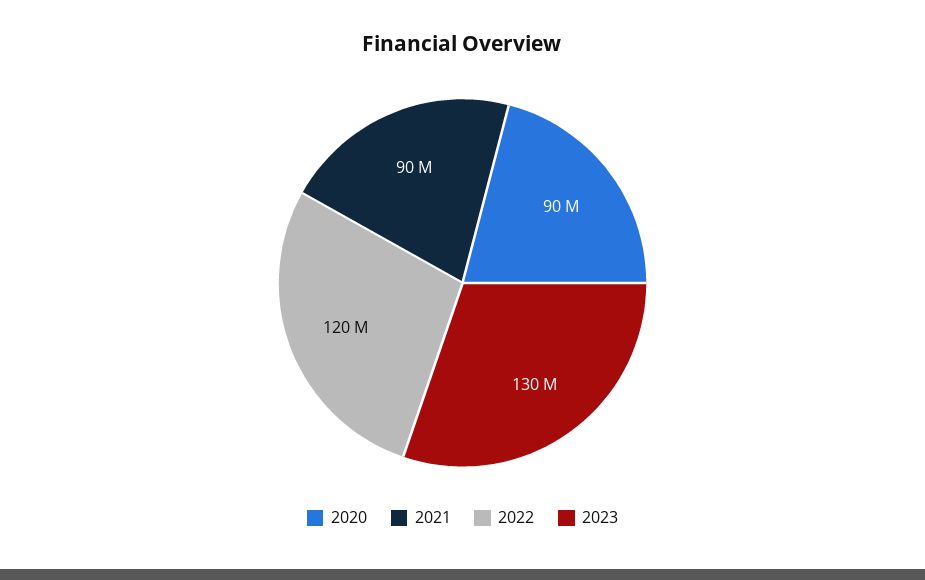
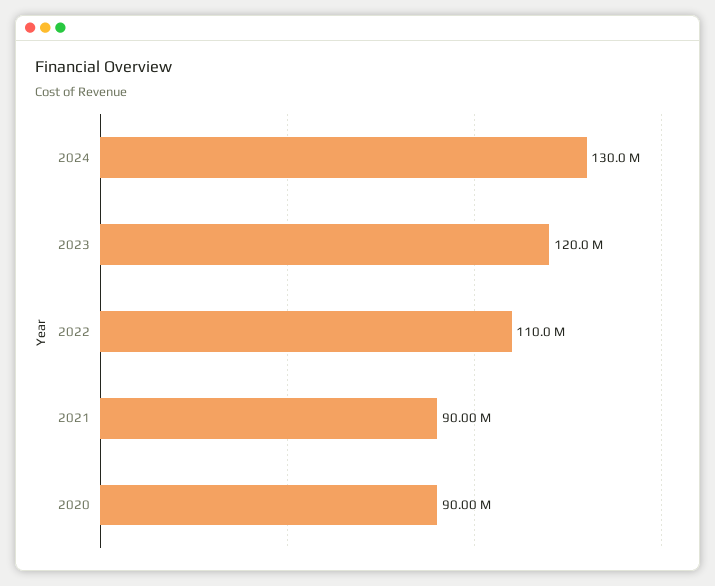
2022: 120000000 -> 110000000
2023: 130000000 -> 120000000
2024: none -> 130000000

